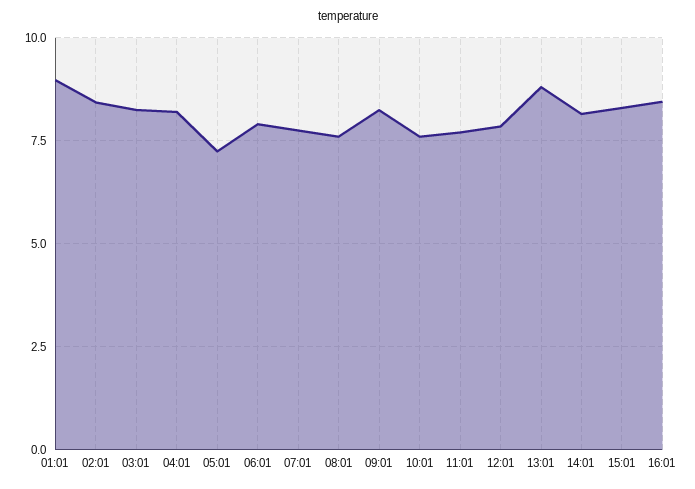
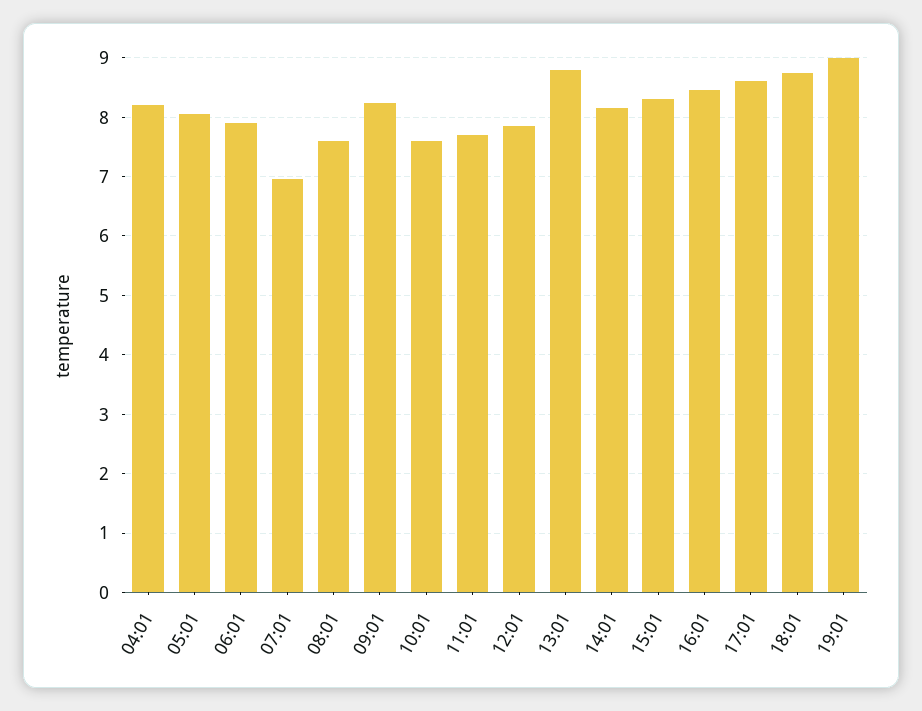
01:01: 9 -> none
02:01: 8.5 -> none
03:01: 8.25 -> none
05:01: 7.25 -> 8
07:01: 7.75 -> 7
17:01: none -> 8.6
18:01: none -> 8.8
19:01: none -> 9

